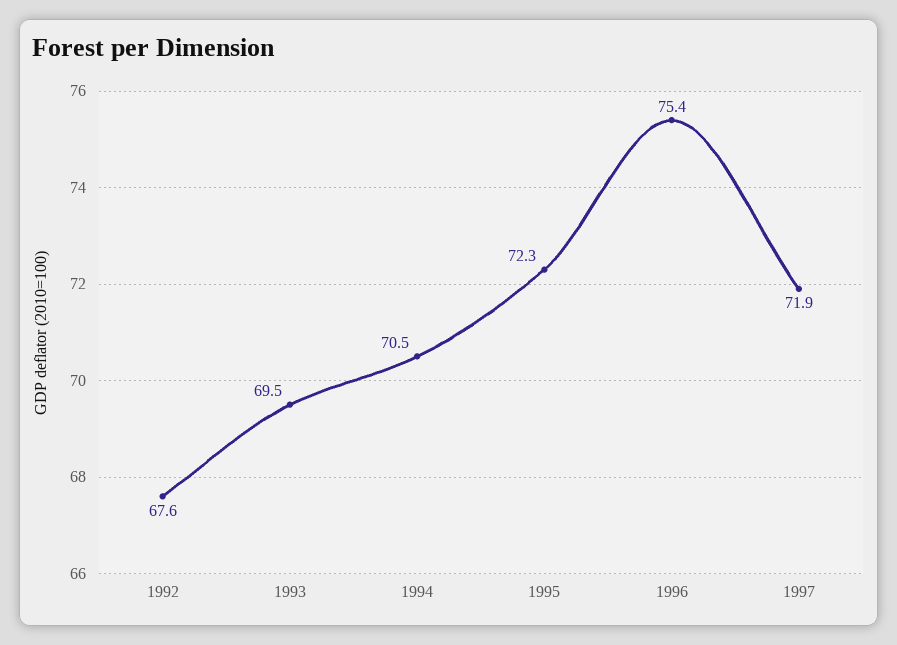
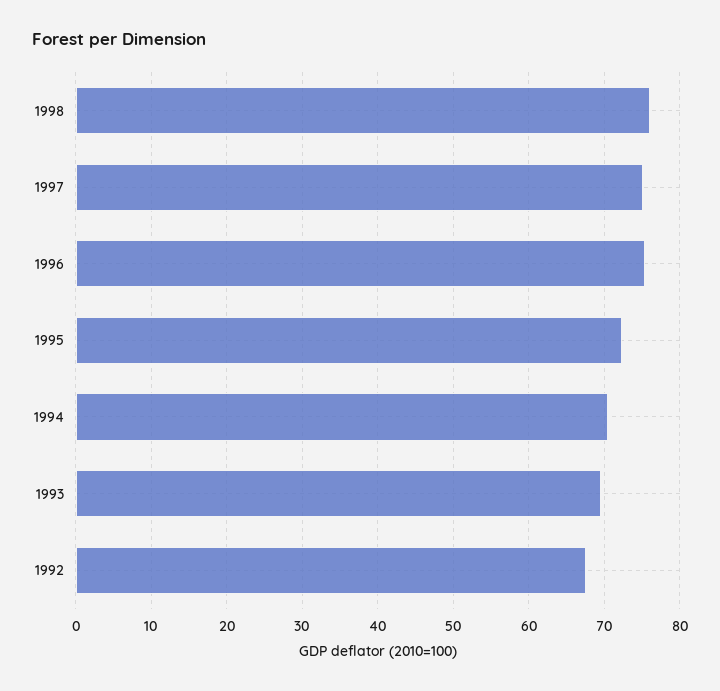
1997: 71.9 -> 75
1998: none -> 76

